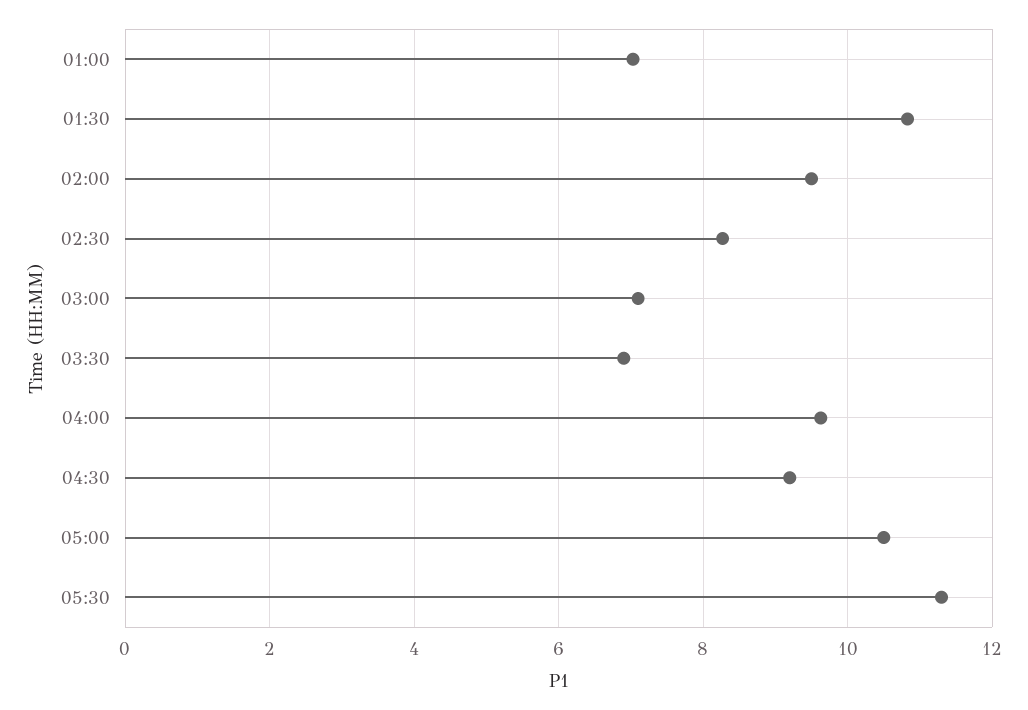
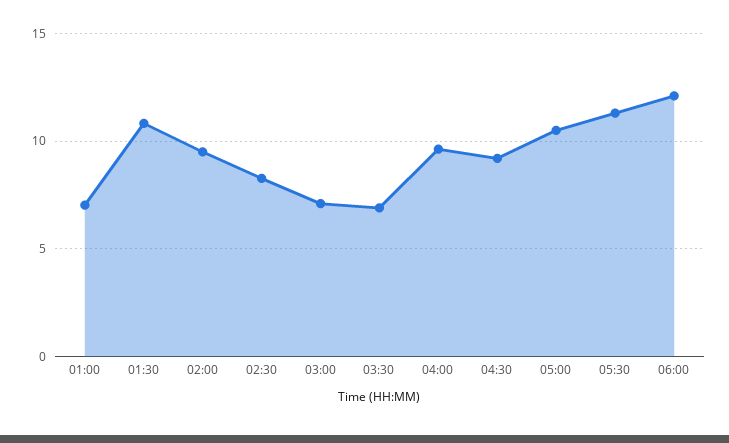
06:00: none -> 12

